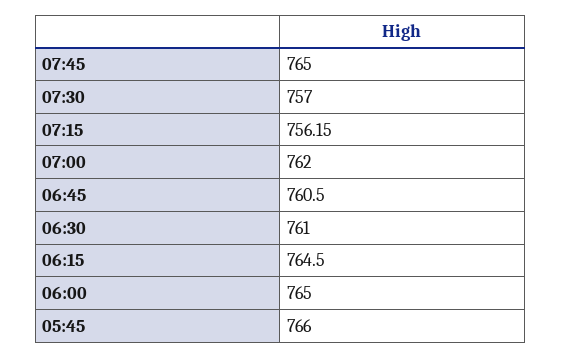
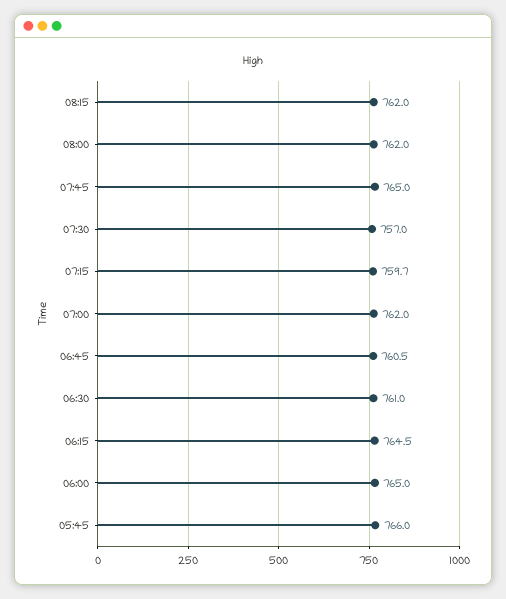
07:15: 756.15 -> 759.7
08:15: none -> 762
08:00: none -> 762

